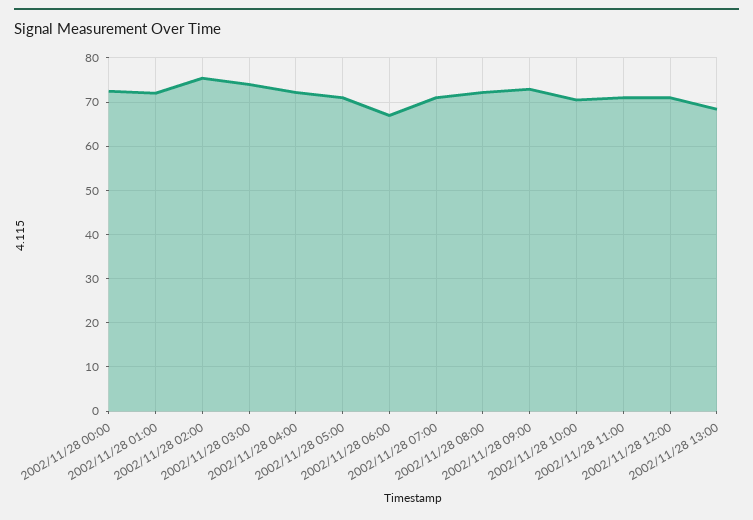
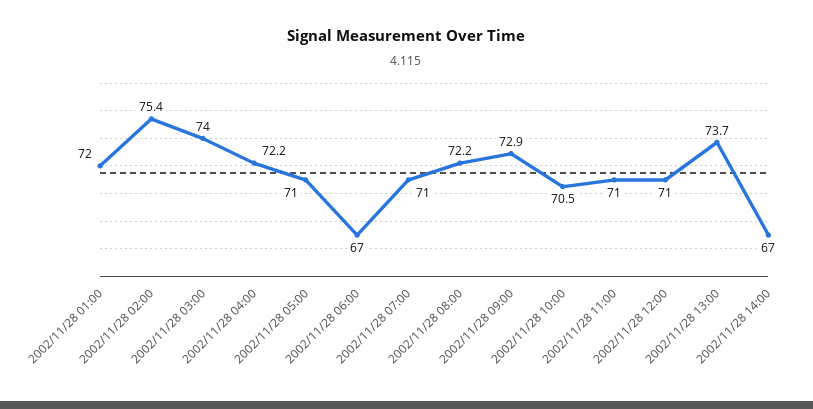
2002/11/28 00:00: 72 -> none
2002/11/28 13:00: 68 -> 73.7
2002/11/28 14:00: none -> 67

